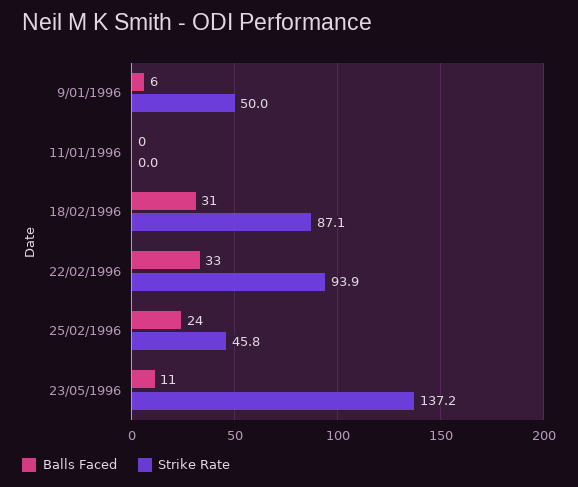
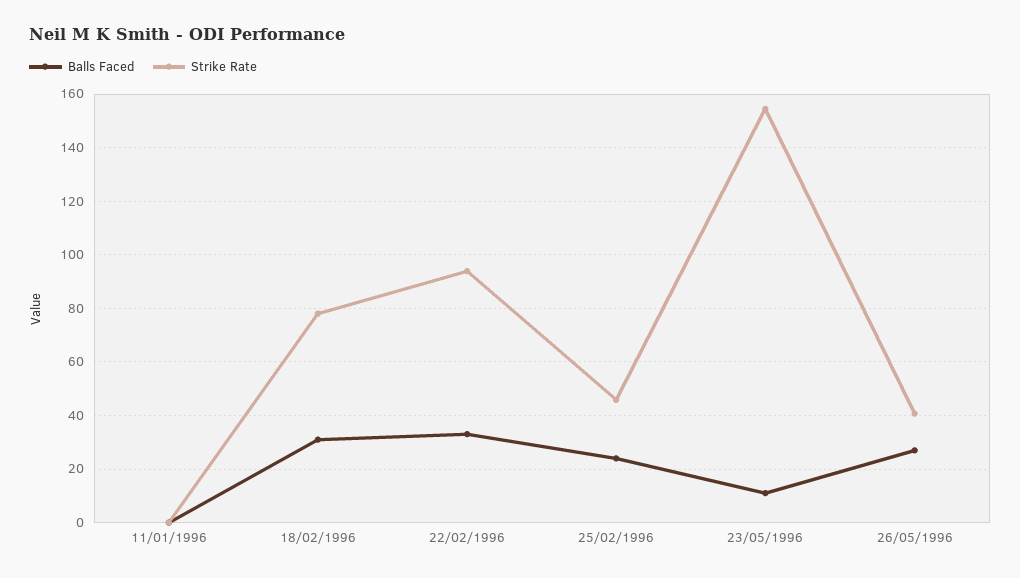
Balls Faced, 9/01/1996: 6 -> none
Strike Rate, 9/01/1996: 50 -> none
Strike Rate, 18/02/1996: 87.1 -> 77.5
Strike Rate, 23/05/1996: 137.2 -> 155
Balls Faced, 26/05/1996: none -> 27.5
Strike Rate, 26/05/1996: none -> 40

